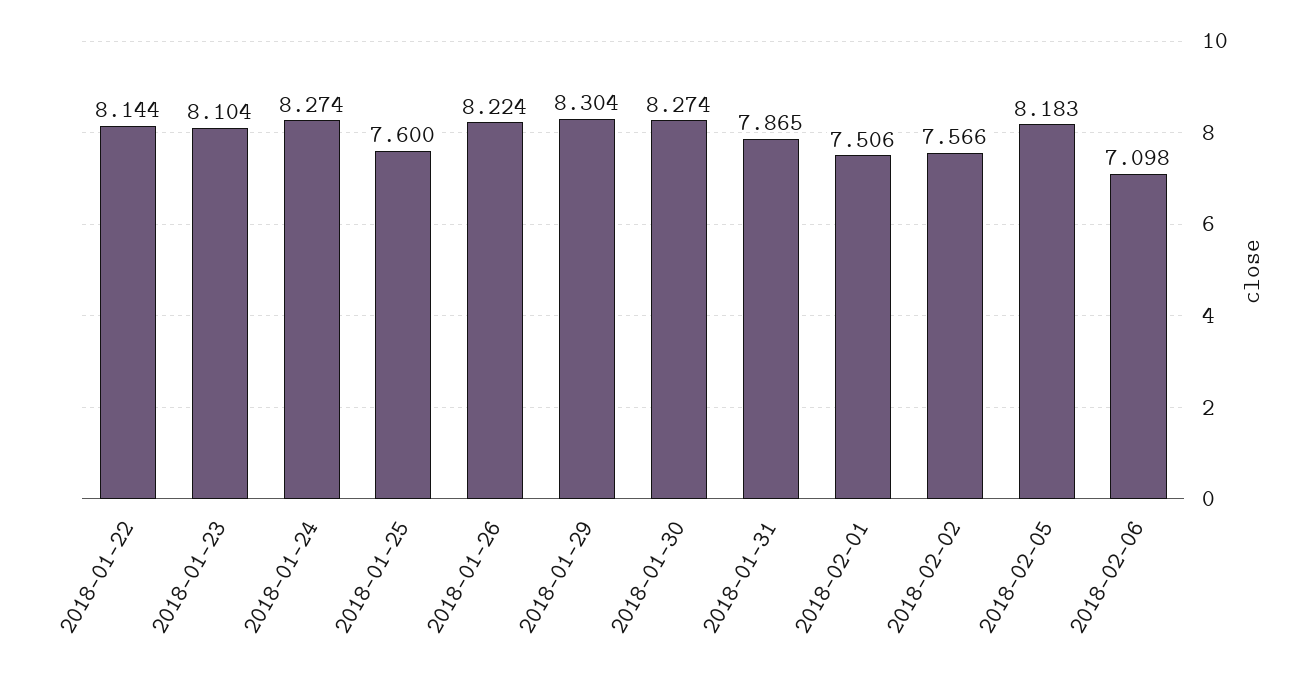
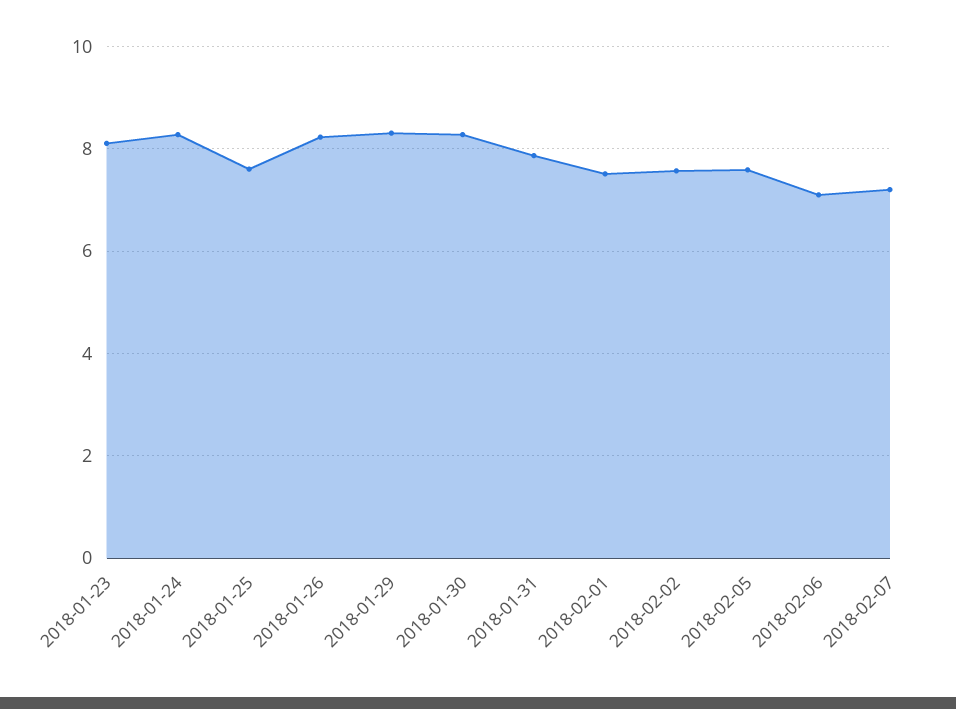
2018-01-22: 8.144 -> none
2018-02-05: 8.183 -> 7.6
2018-02-07: none -> 7.2

